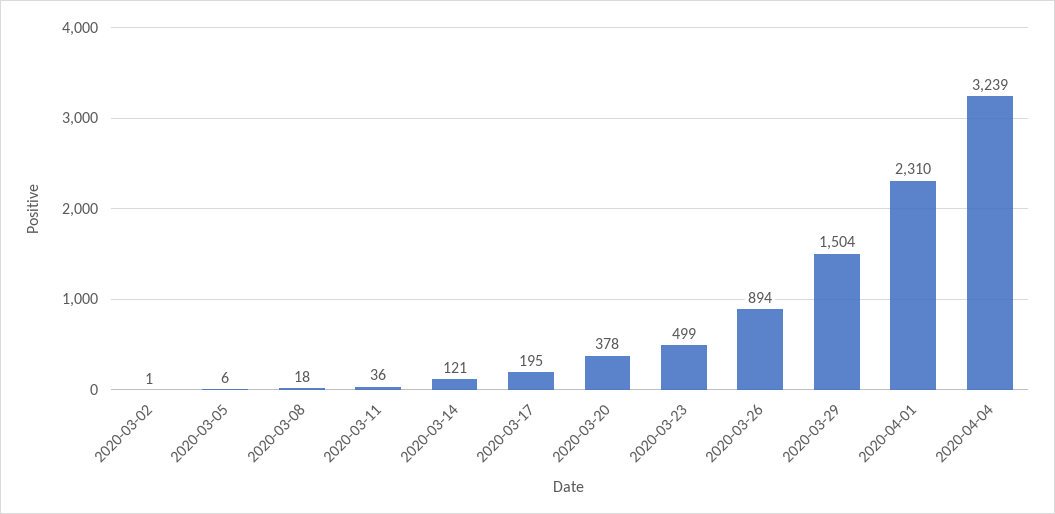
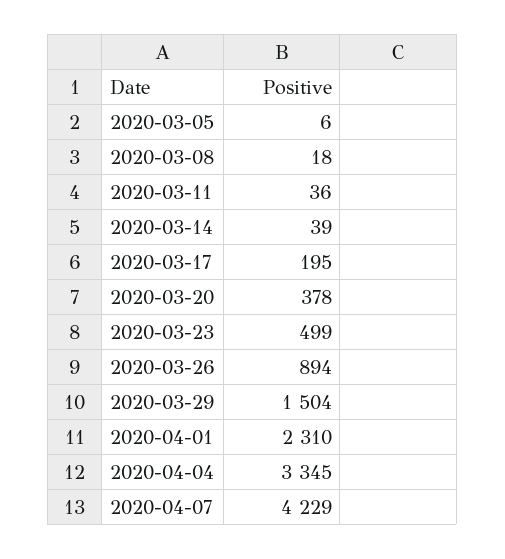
2020-03-02: 1 -> none
2020-03-14: 121 -> 39
2020-04-04: 3239 -> 3345
2020-04-07: none -> 4229

